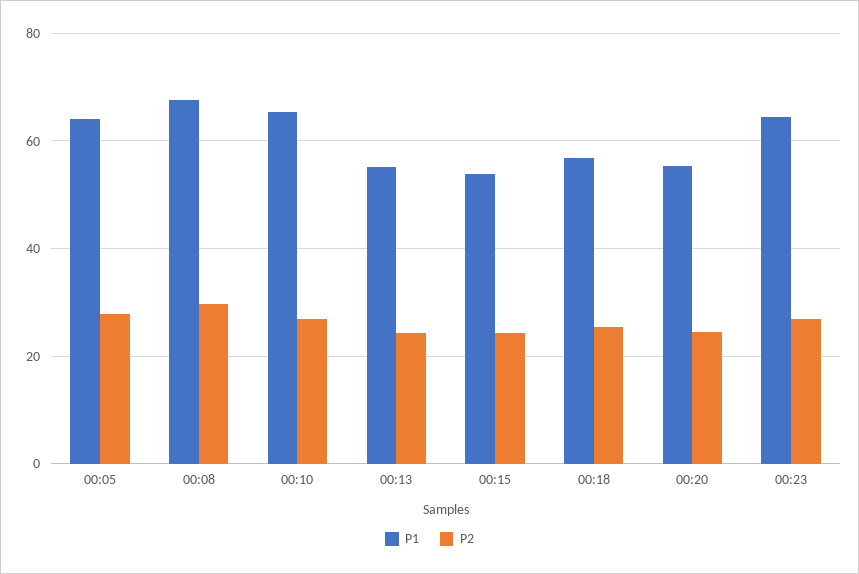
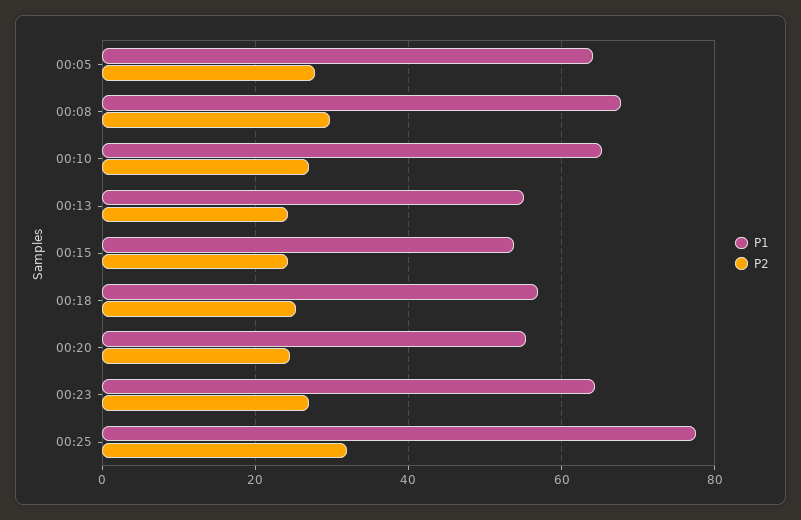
P1, 00:25: none -> 78
P2, 00:25: none -> 32

